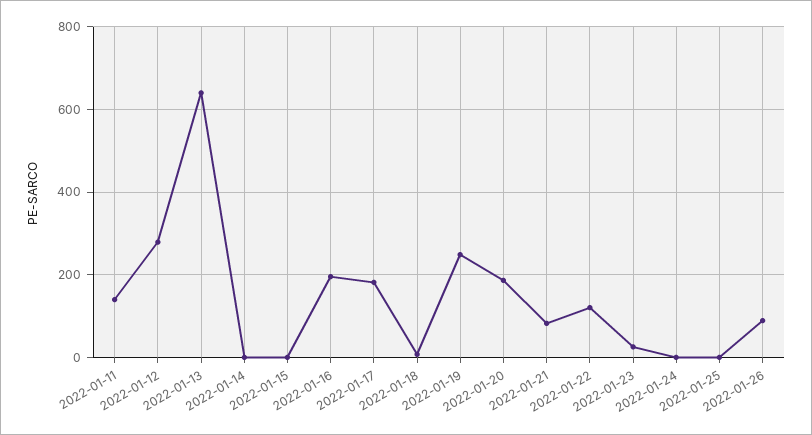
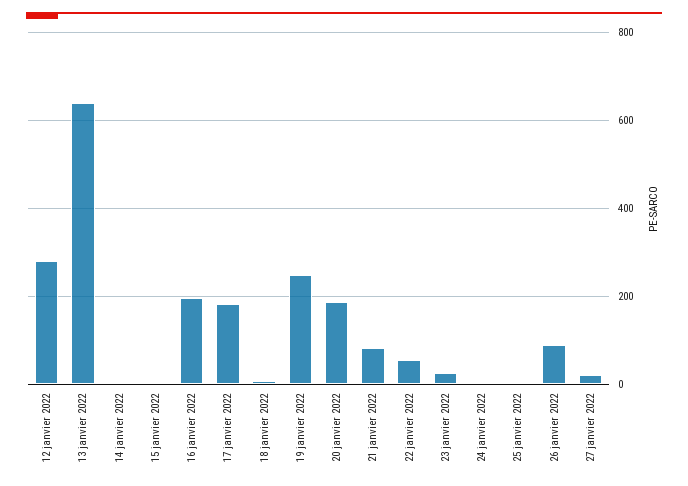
2022-01-11: 140 -> none
2022-01-22: 120 -> 60
27 janvier 2022: none -> 20

